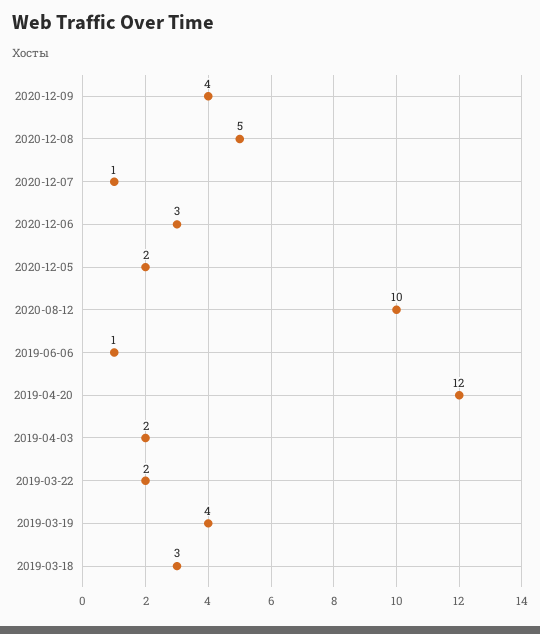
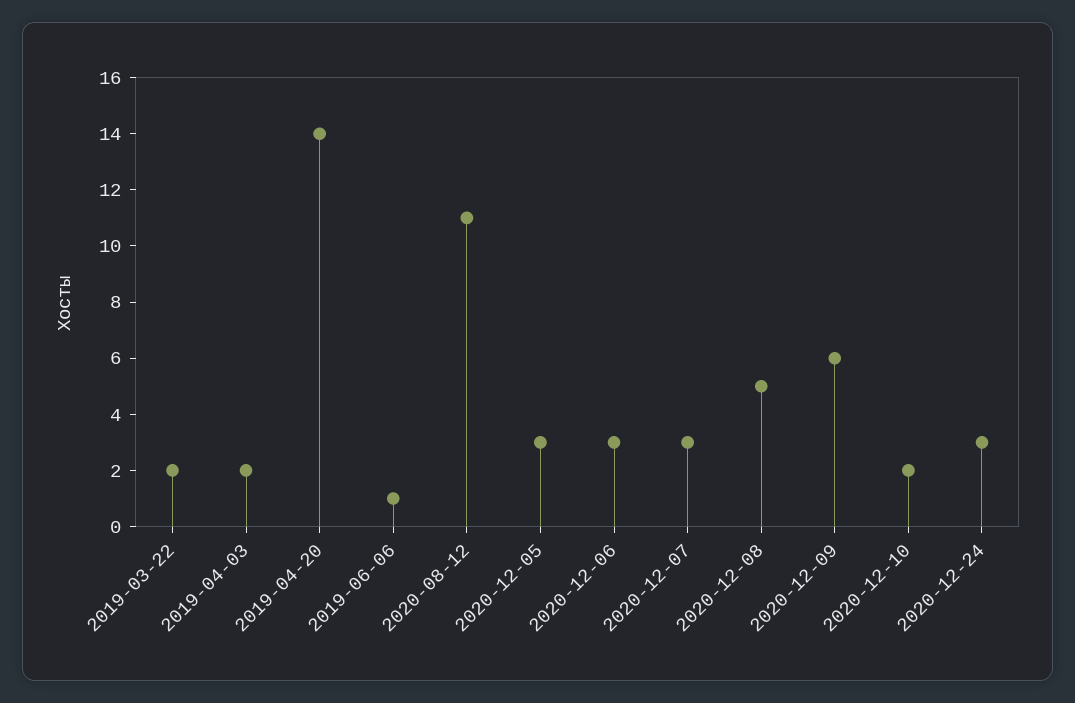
2020-12-09: 4 -> 6
2020-12-07: 1 -> 3
2020-12-05: 2 -> 3
2020-08-12: 10 -> 11
2019-04-20: 12 -> 14
2019-03-19: 4 -> none
2019-03-18: 3 -> none
2020-12-10: none -> 2
2020-12-24: none -> 3

